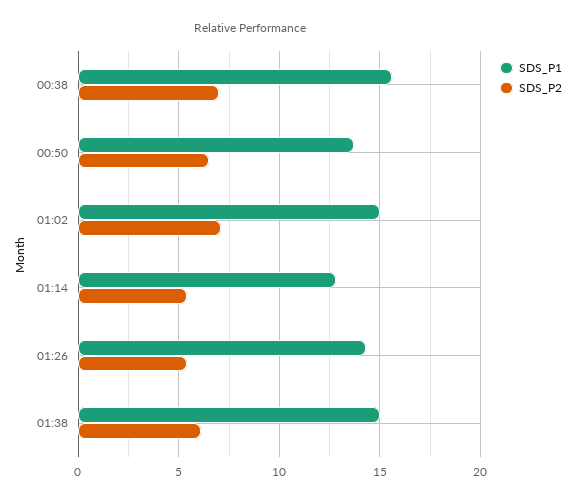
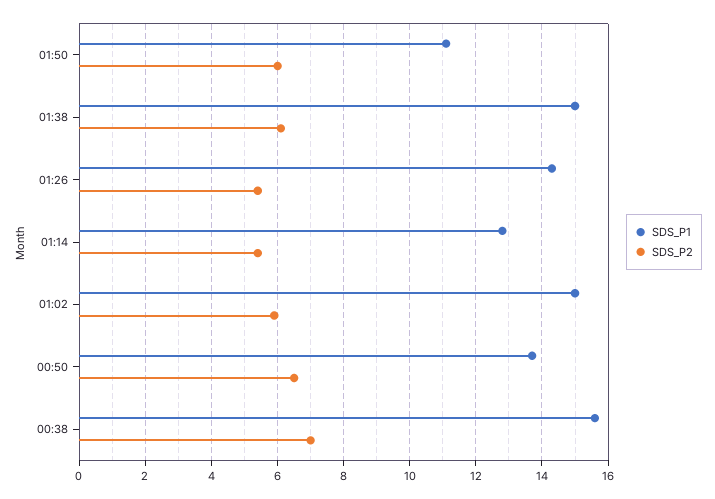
SDS_P2, 01:02: 7 -> 6
SDS_P1, 01:50: none -> 11
SDS_P2, 01:50: none -> 6

